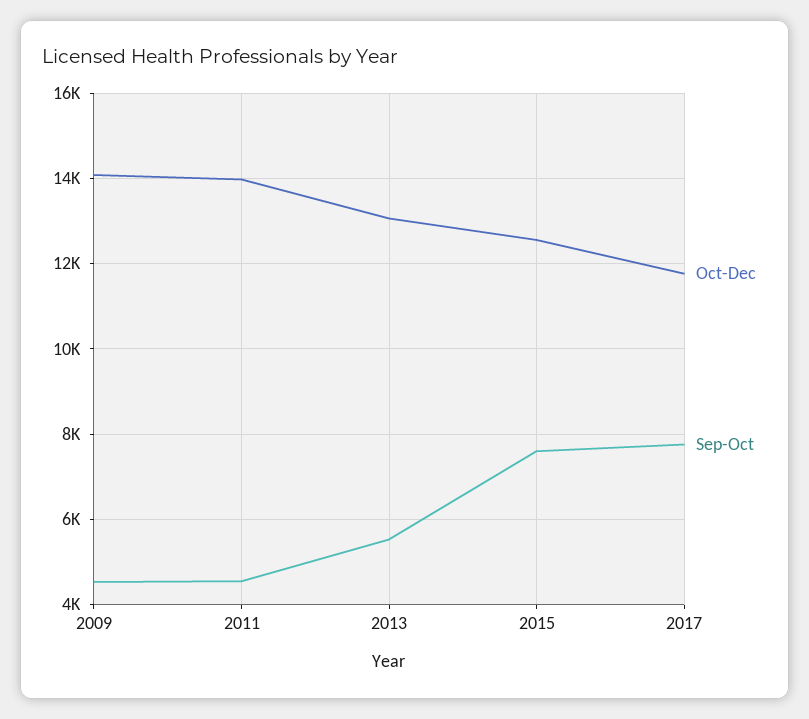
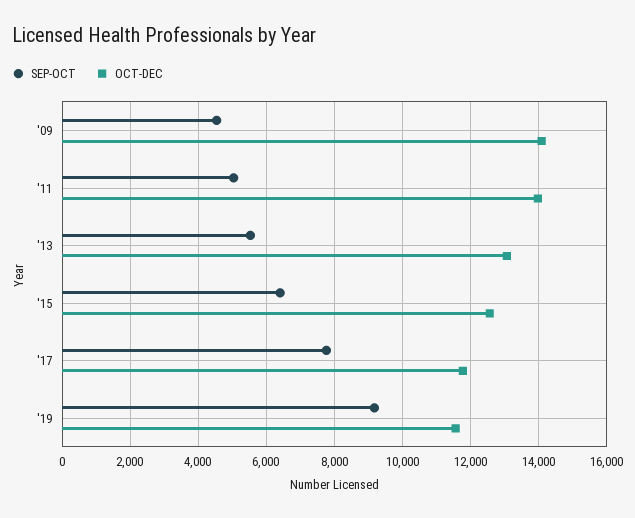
Sep-Oct, 2011: 4600 -> 5000
Sep-Oct, 2015: 7600 -> 6400
Sep-Oct, '19: none -> 9200
Oct-Dec, '19: none -> 11600

